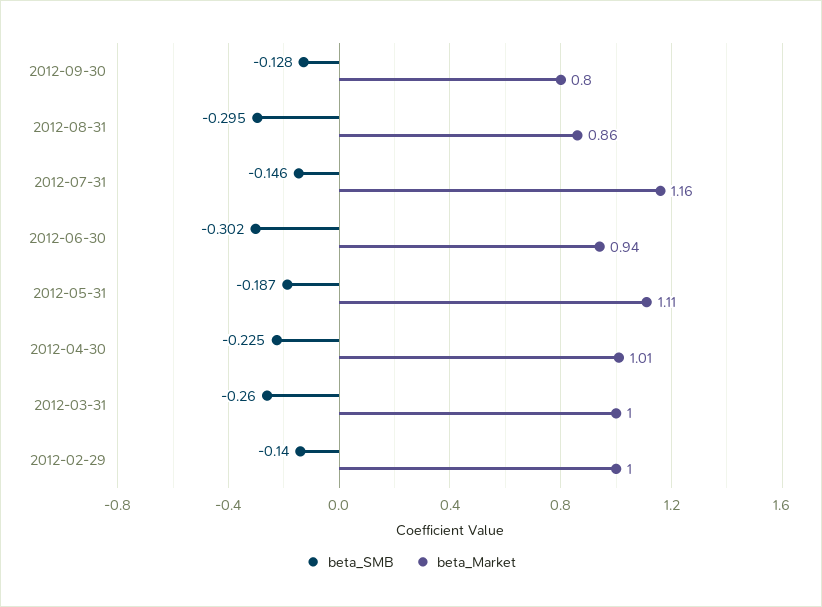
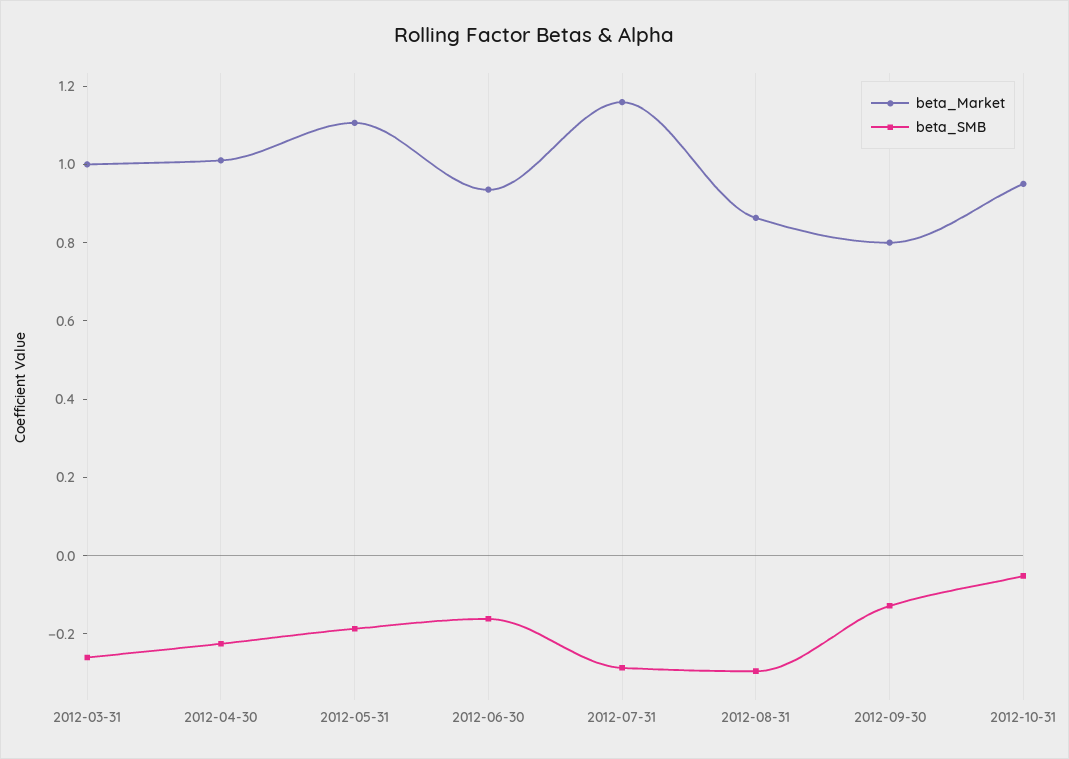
beta_SMB, 2012-07-31: -0.146 -> -0.3
beta_SMB, 2012-06-30: -0.302 -> -0.15
beta_SMB, 2012-02-29: -0.14 -> none
beta_Market, 2012-02-29: 1 -> none
beta_Market, 2012-10-31: none -> 0.95
beta_SMB, 2012-10-31: none -> -0.05

